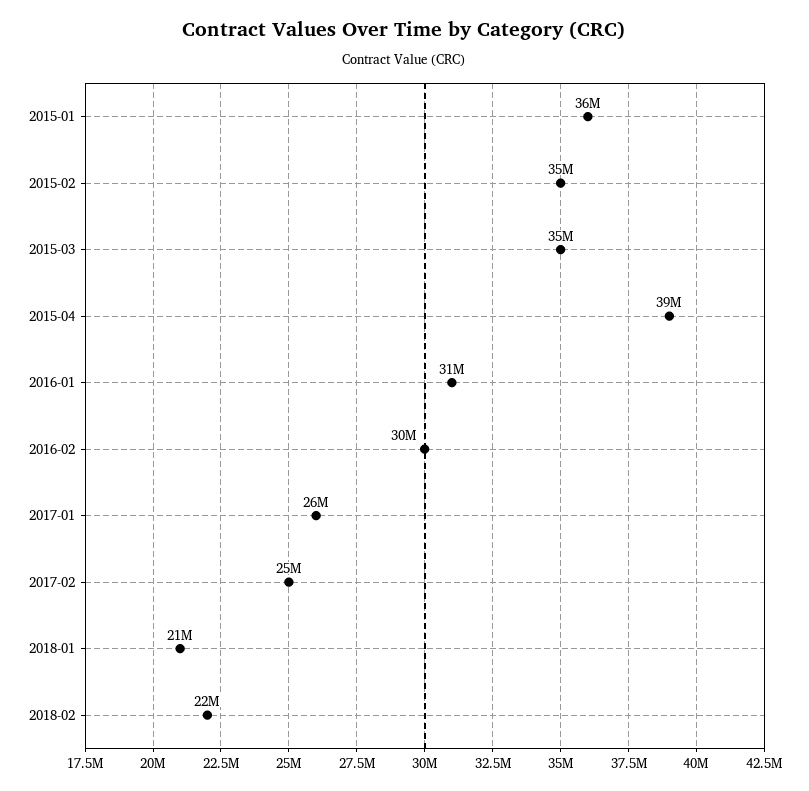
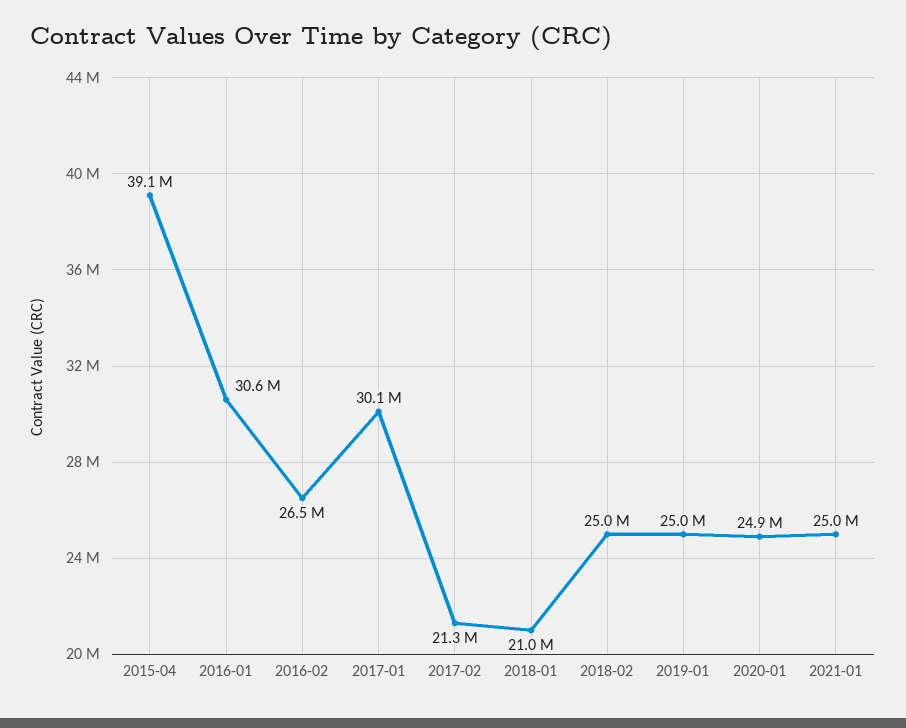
2015-01: 36000000 -> none
2015-02: 35000000 -> none
2015-03: 35000000 -> none
2016-02: 30000000 -> 26500000
2017-01: 26000000 -> 30100000
2017-02: 25000000 -> 21300000
2018-02: 22000000 -> 25000000
2019-01: none -> 25000000
2020-01: none -> 24900000
2021-01: none -> 25000000

